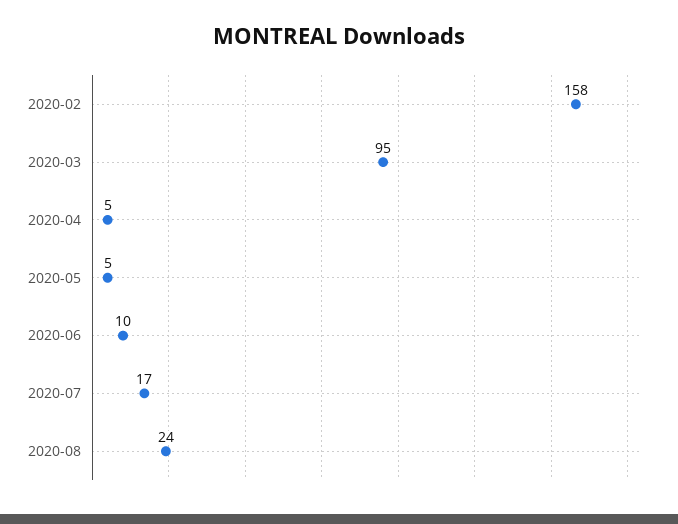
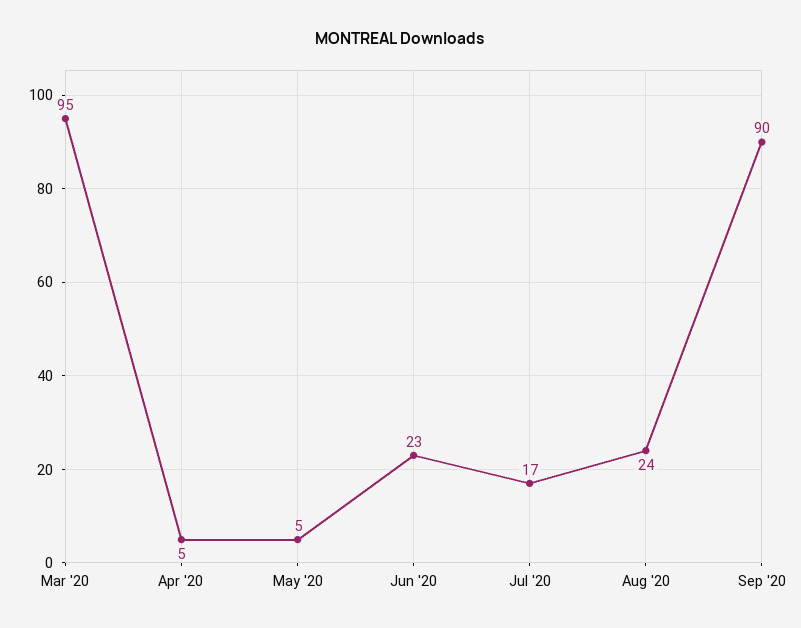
2020-02: 158 -> none
2020-06: 10 -> 23
Sep '20: none -> 90

